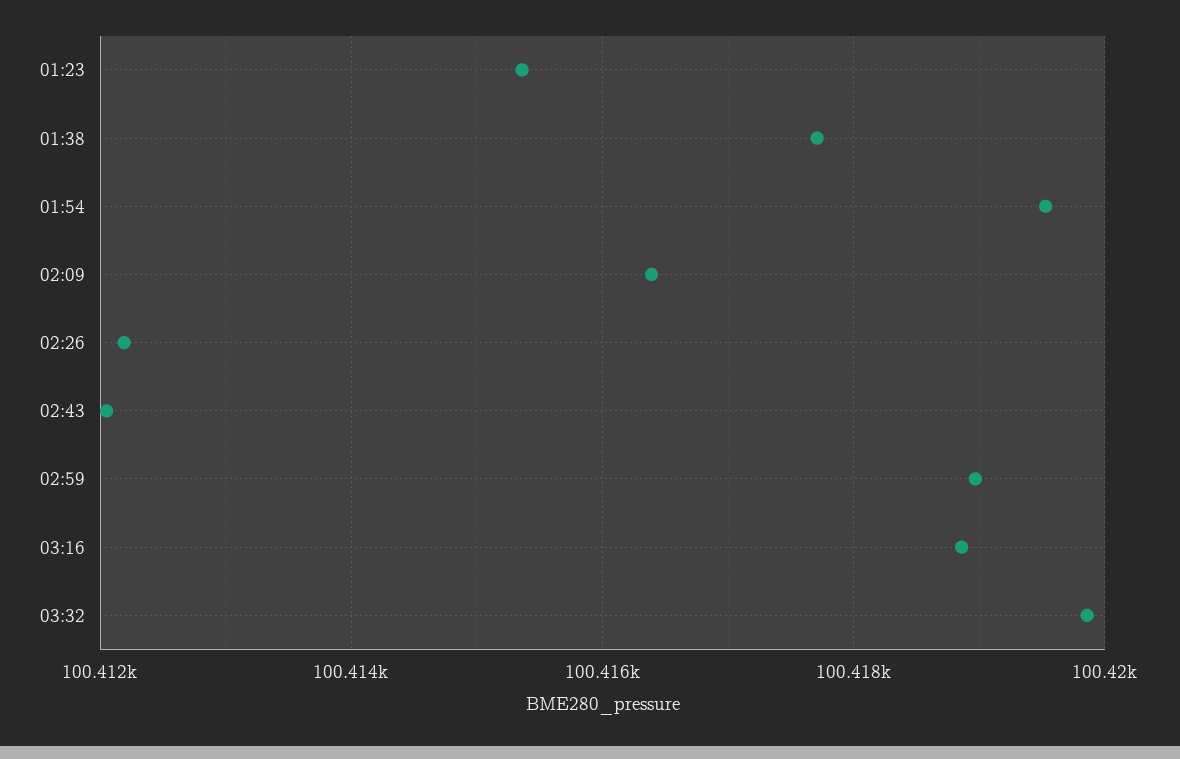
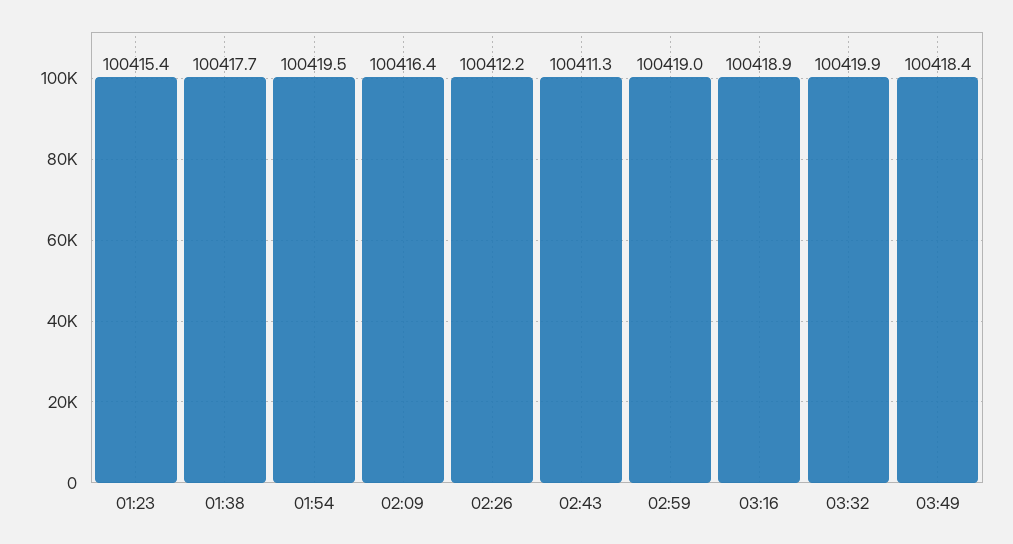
02:43: 100412 -> 100411.3
03:49: none -> 100418.4

